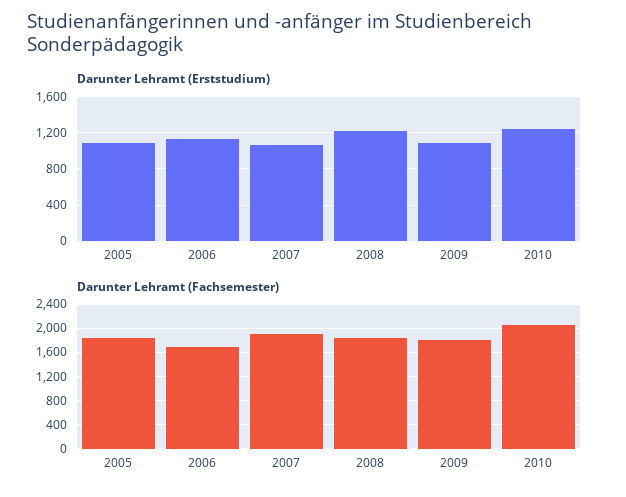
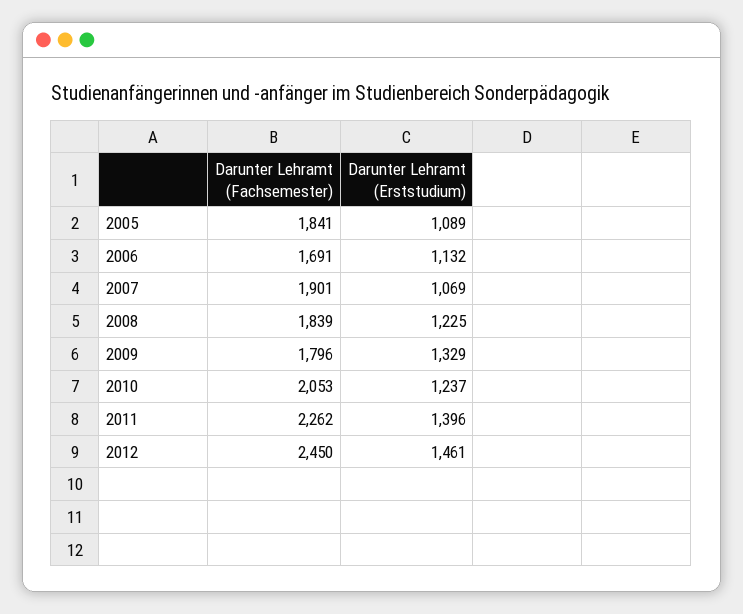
Darunter Lehramt (Erststudium), 2009: 1100 -> 1329
Darunter Lehramt (Fachsemester), 2011: none -> 2262
Darunter Lehramt (Erststudium), 2011: none -> 1396
Darunter Lehramt (Fachsemester), 2012: none -> 2450
Darunter Lehramt (Erststudium), 2012: none -> 1461

